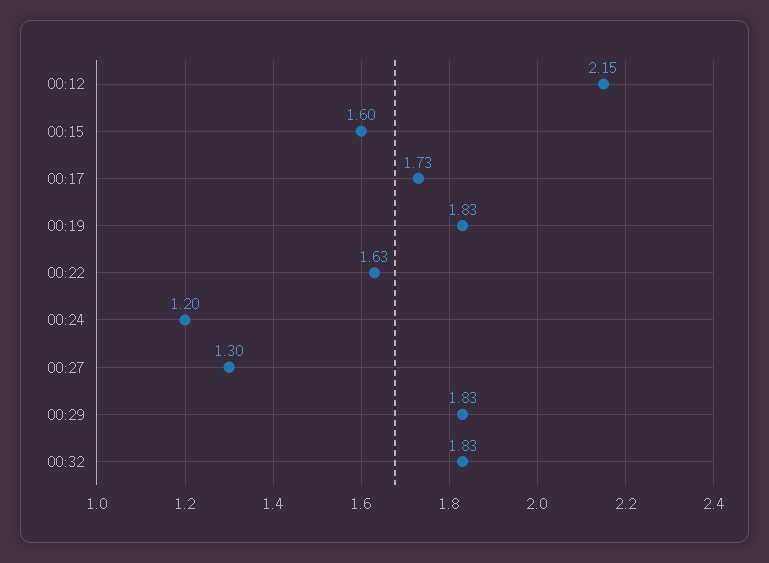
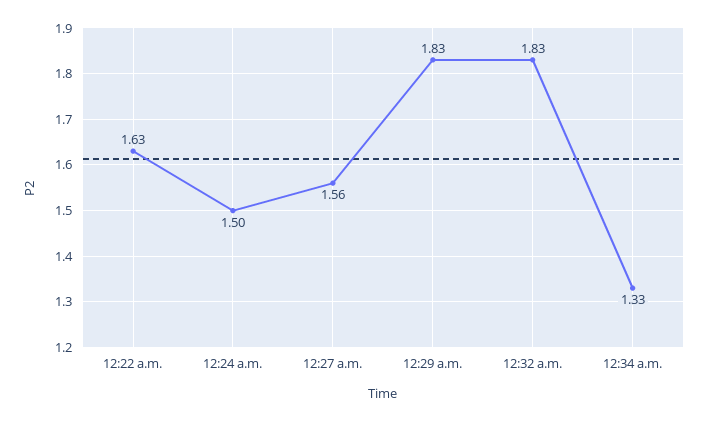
00:12: 2.15 -> none
00:15: 1.6 -> none
00:17: 1.73 -> none
00:19: 1.83 -> none
00:24: 1.2 -> 1.5
00:27: 1.3 -> 1.56
12:34 a.m.: none -> 1.33

